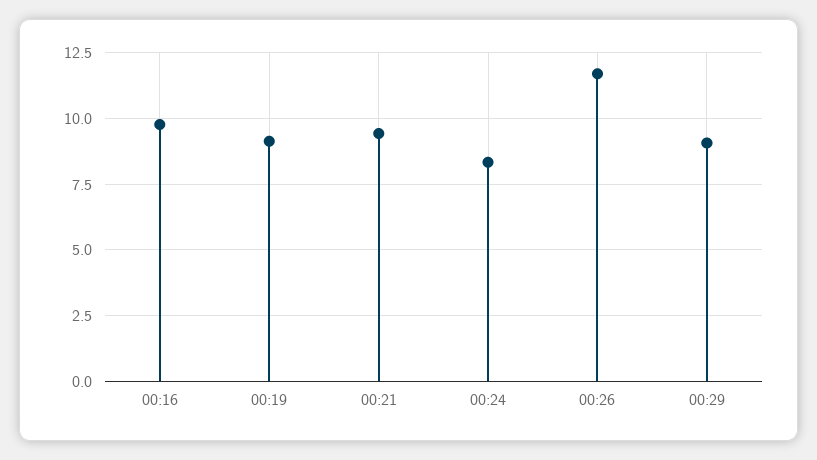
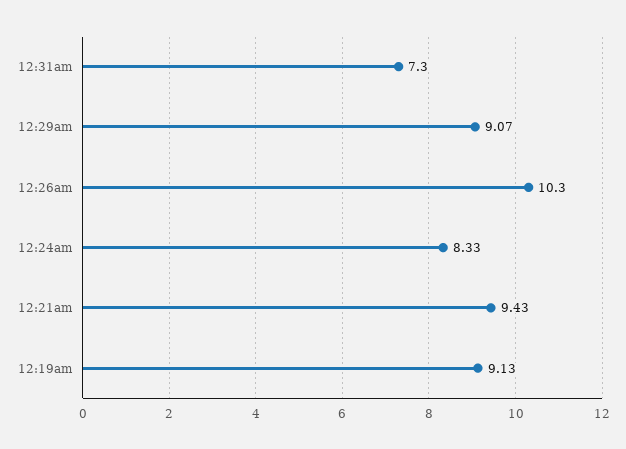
00:16: 9.75 -> none
00:26: 11.75 -> 10.3
12:31am: none -> 7.3

